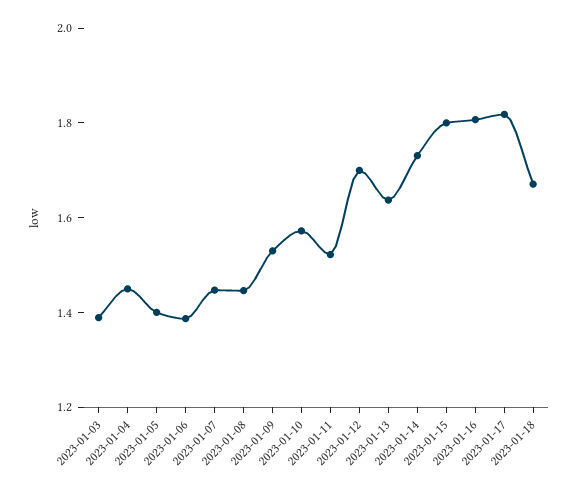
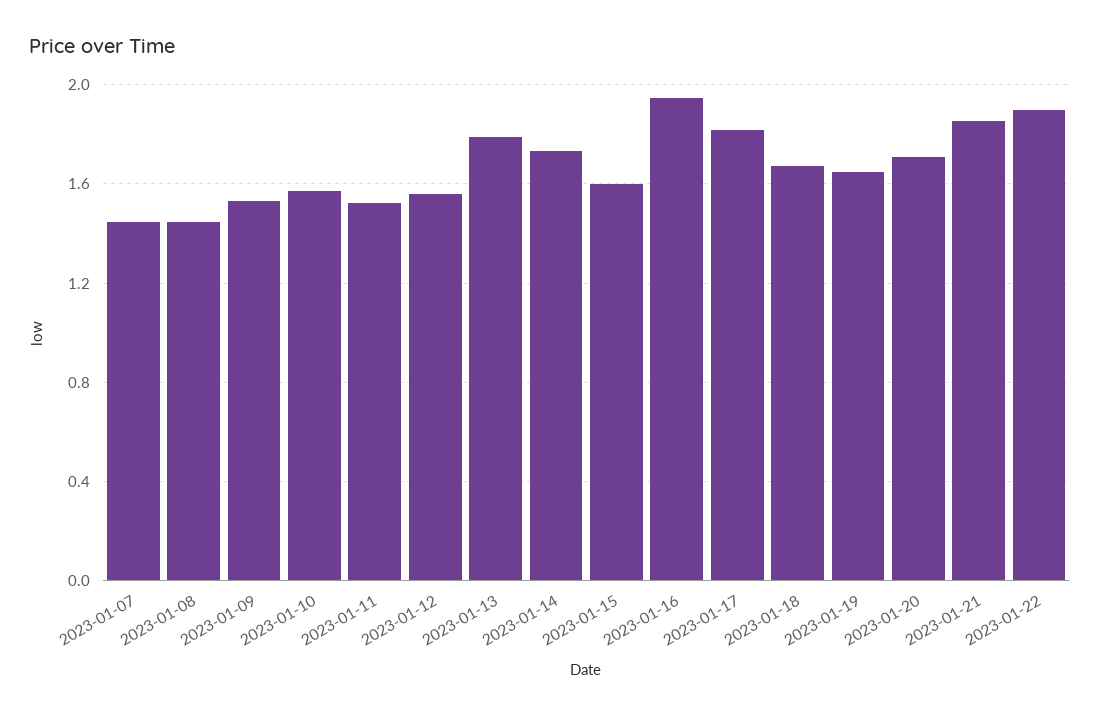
2023-01-03: 1.4 -> none
2023-01-04: 1.45 -> none
2023-01-05: 1.4 -> none
2023-01-06: 1.4 -> none
2023-01-12: 1.7 -> 1.55
2023-01-13: 1.65 -> 1.8
2023-01-15: 1.8 -> 1.6
2023-01-16: 1.8 -> 1.95
2023-01-19: none -> 1.65
2023-01-20: none -> 1.7
2023-01-21: none -> 1.85
2023-01-22: none -> 1.9

